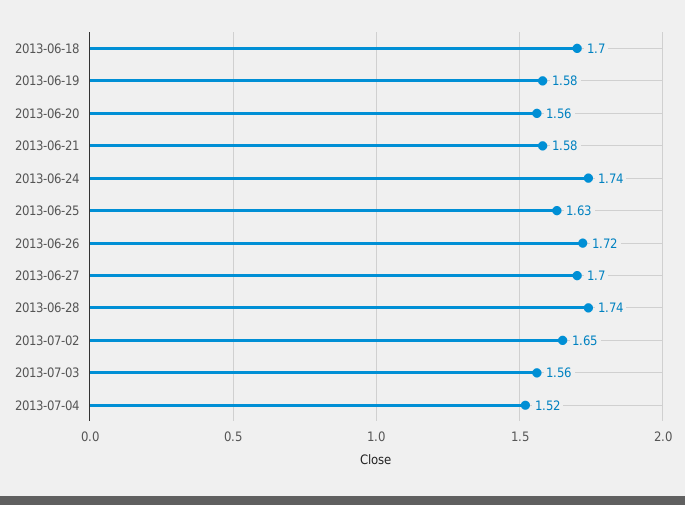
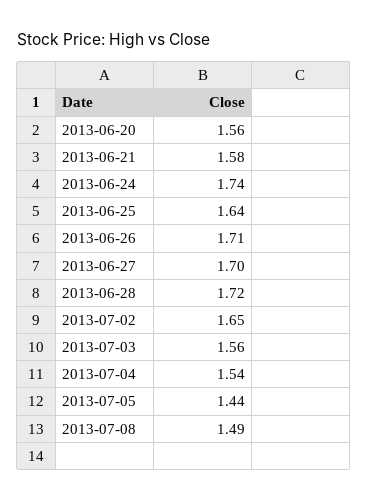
2013-06-18: 1.7 -> none
2013-06-19: 1.58 -> none
2013-06-25: 1.63 -> 1.64
2013-06-26: 1.72 -> 1.71
2013-06-28: 1.74 -> 1.72
2013-07-04: 1.52 -> 1.54
2013-07-05: none -> 1.44
2013-07-08: none -> 1.49

